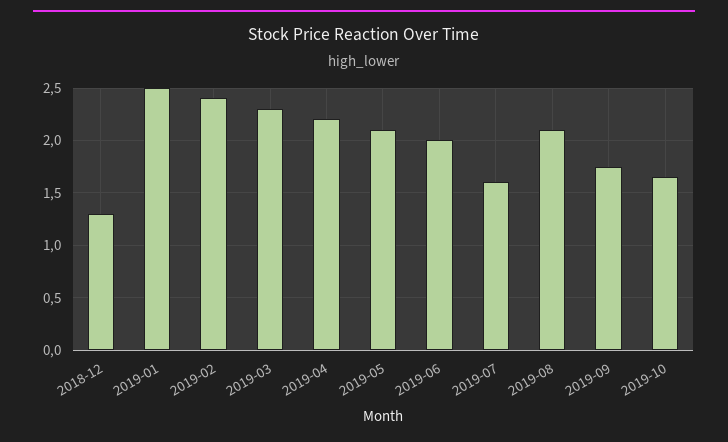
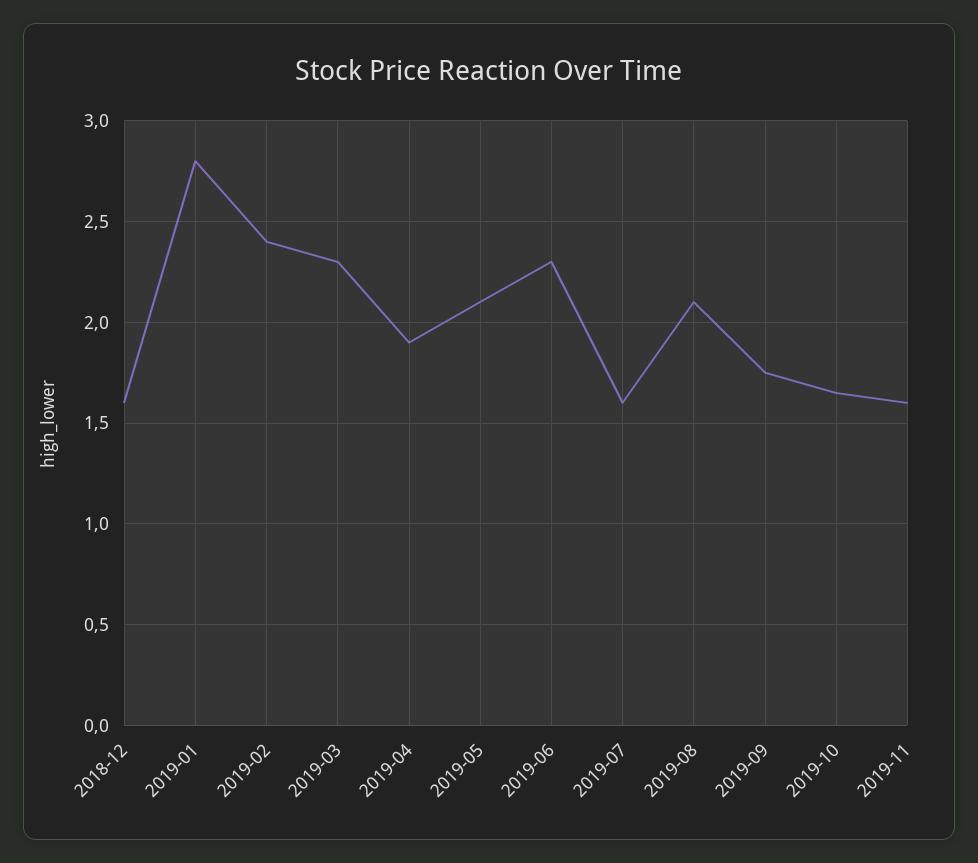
2018-12: 1.3 -> 1.6
2019-01: 2.5 -> 2.8
2019-04: 2.2 -> 1.9
2019-06: 2 -> 2.3
2019-11: none -> 1.6

